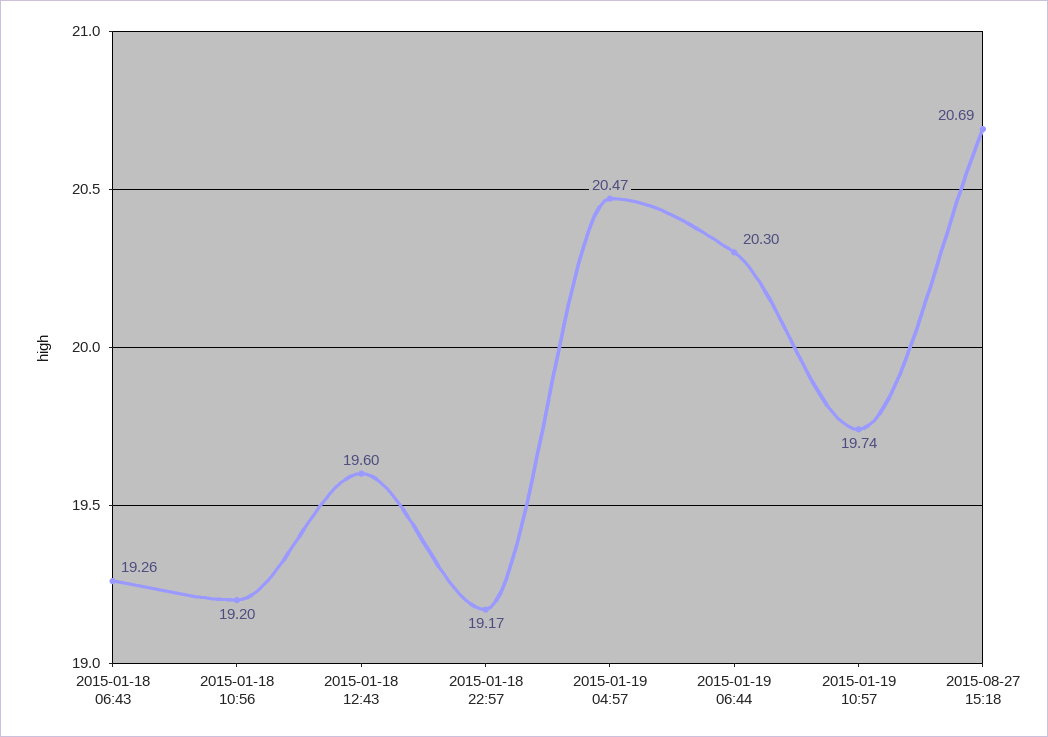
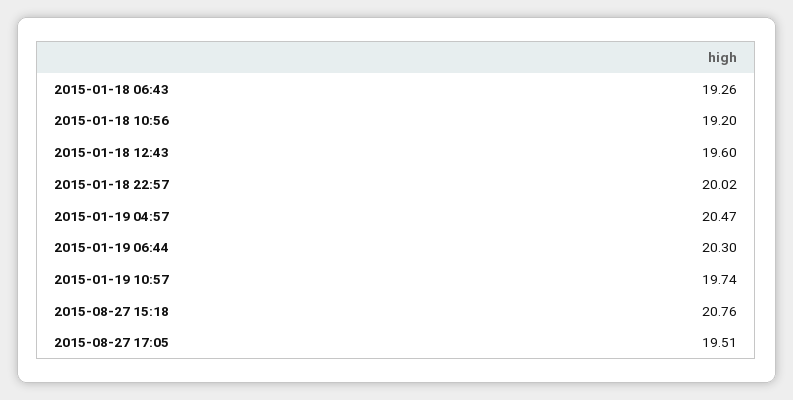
2015-01-18 22:57: 19.17 -> 20.02
2015-08-27 15:18: 20.69 -> 20.76
2015-08-27 17:05: none -> 19.51

